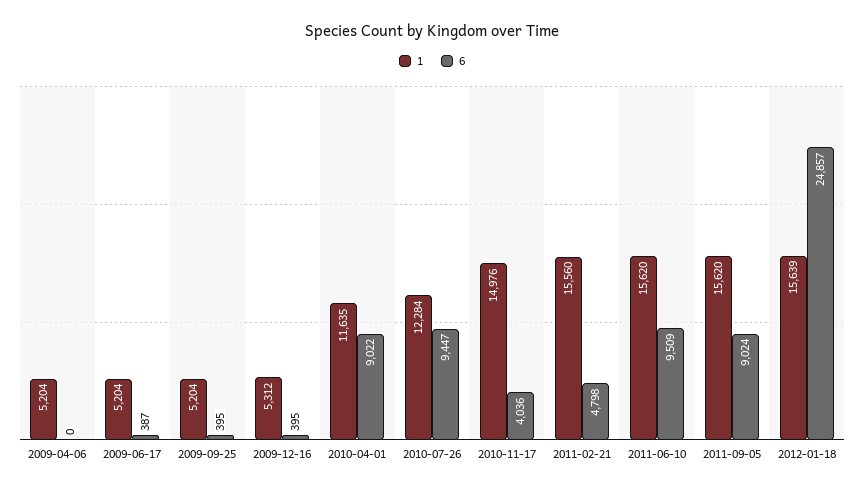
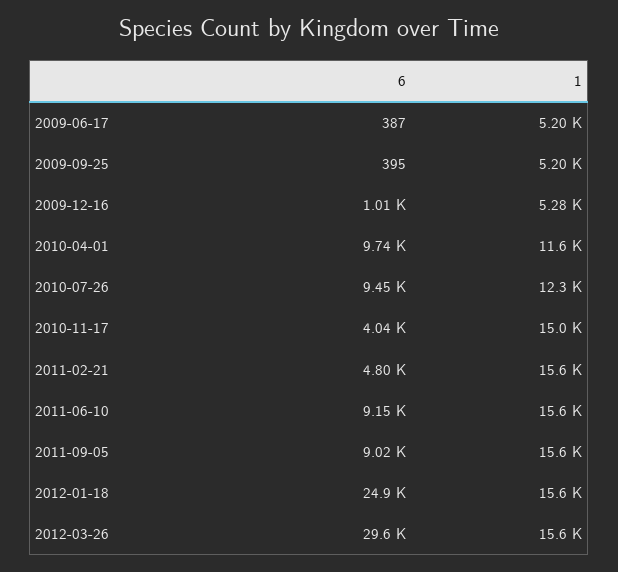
1, 2009-04-06: 5204 -> none
6, 2009-04-06: 0 -> none
1, 2009-12-16: 5312 -> 5280
6, 2009-12-16: 395 -> 1010
6, 2010-04-01: 9022 -> 9740
6, 2011-06-10: 9509 -> 9150
6, 2012-03-26: none -> 29600
1, 2012-03-26: none -> 15600

